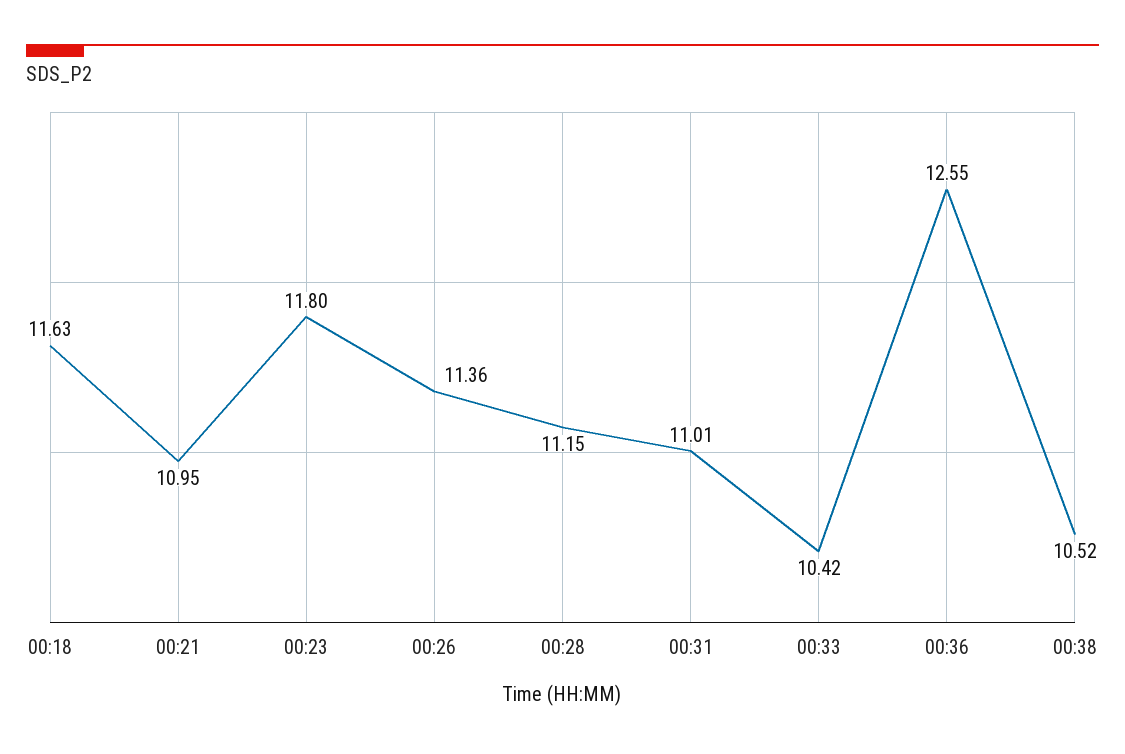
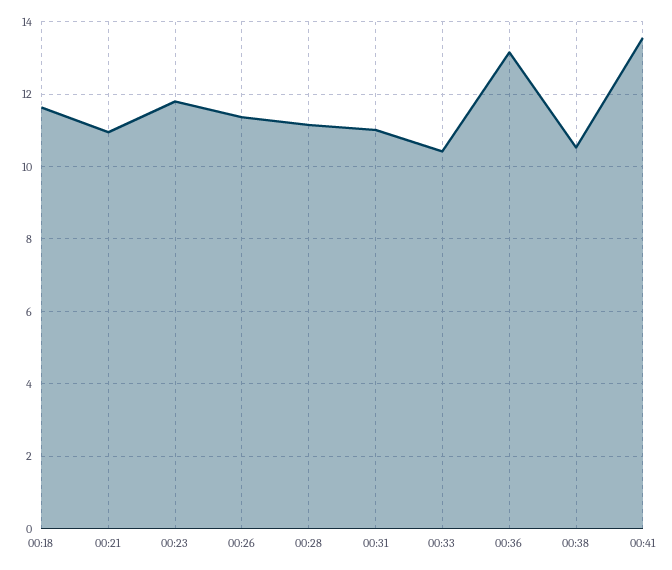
00:36: 12.55 -> 13.2
00:41: none -> 13.6

